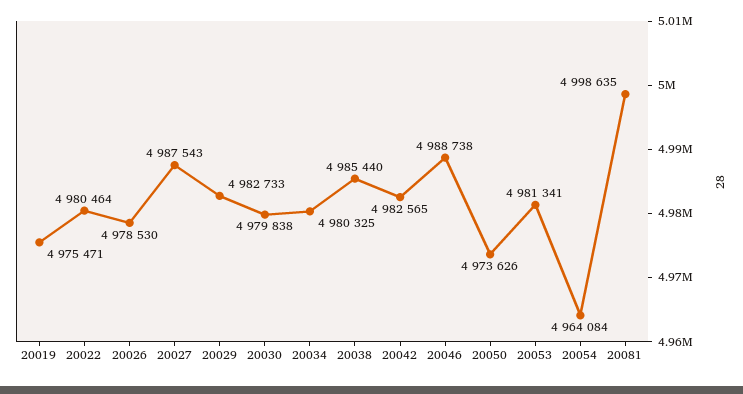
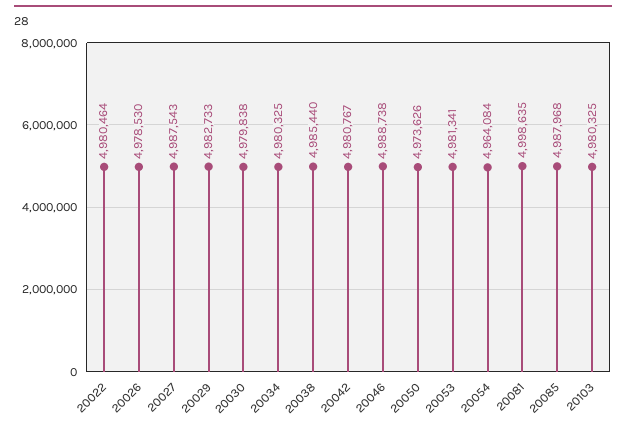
20019: 4975471 -> none
20042: 4982565 -> 4980767
20085: none -> 4987968
20103: none -> 4980325

